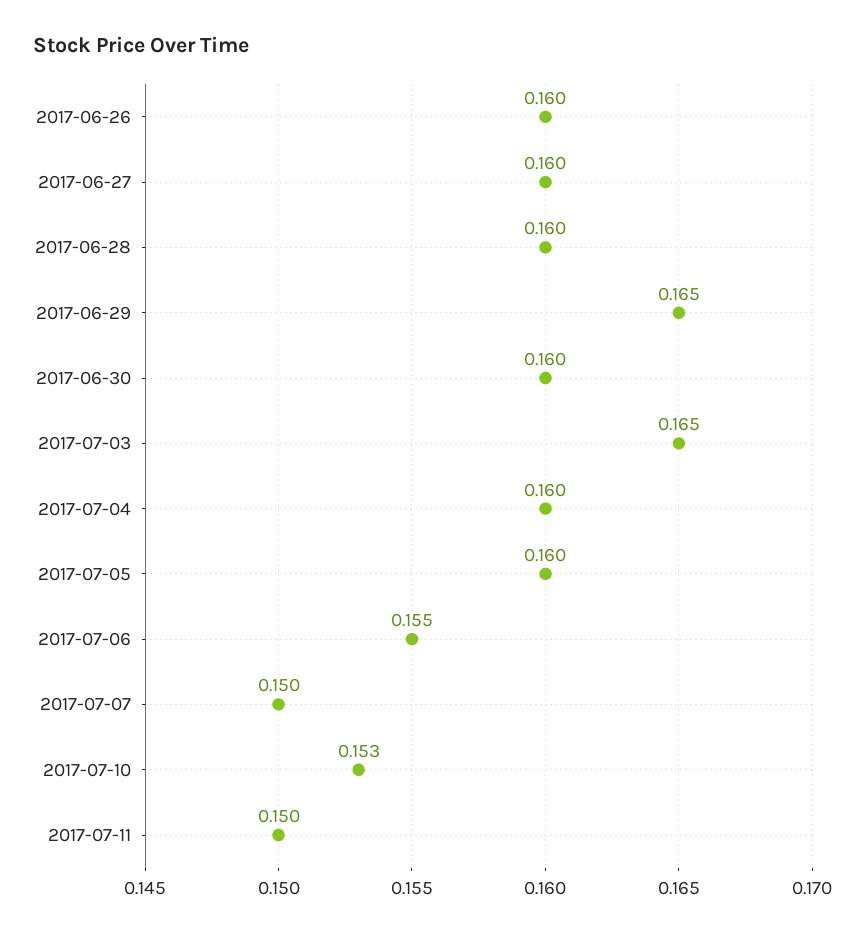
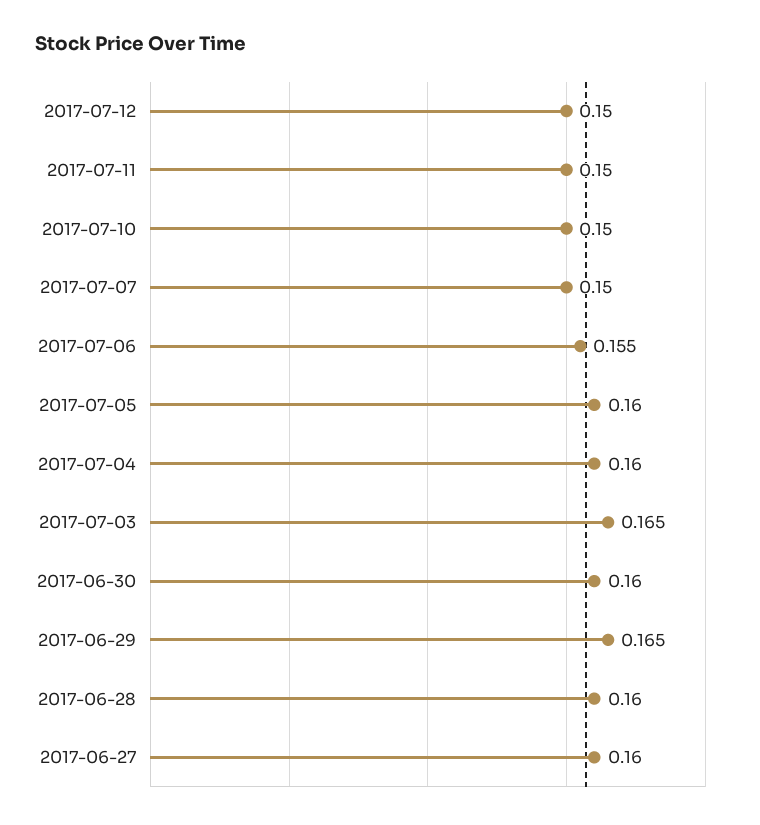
2017-06-26: 0.16 -> none
2017-07-10: 0.153 -> 0.15
2017-07-12: none -> 0.15

